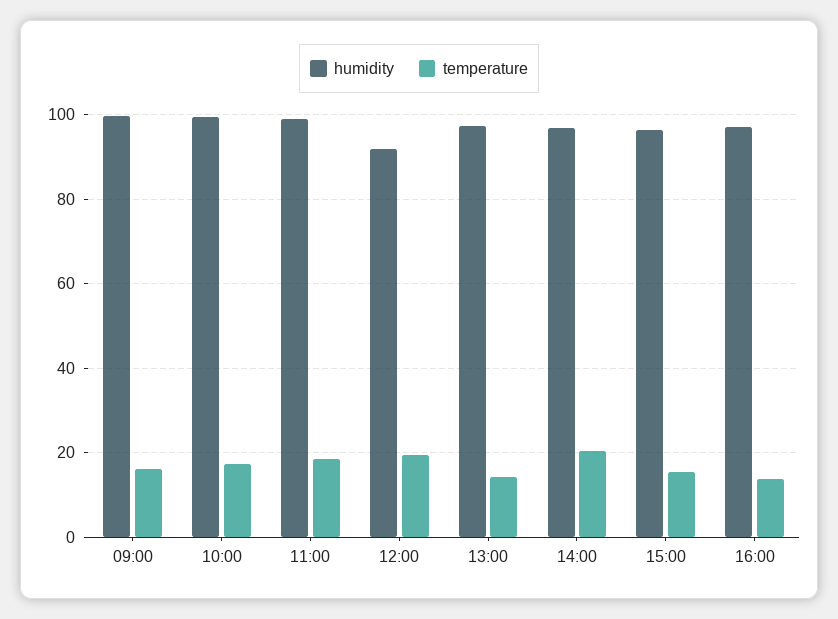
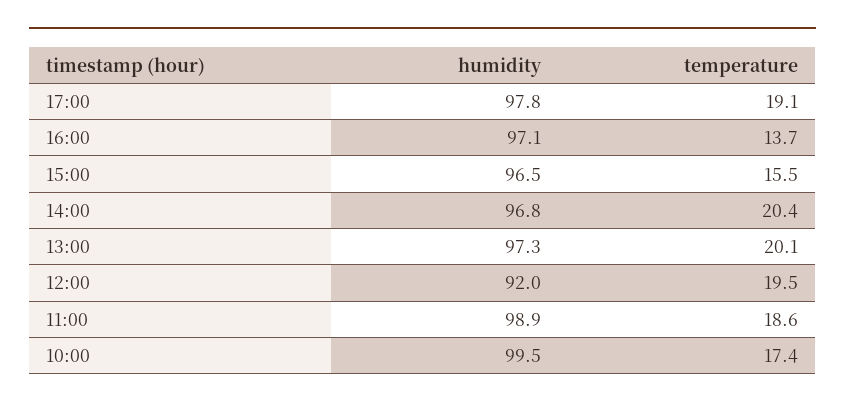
humidity, 09:00: 100 -> none
temperature, 09:00: 16 -> none
temperature, 13:00: 14 -> 20.1
humidity, 17:00: none -> 97.8
temperature, 17:00: none -> 19.1

